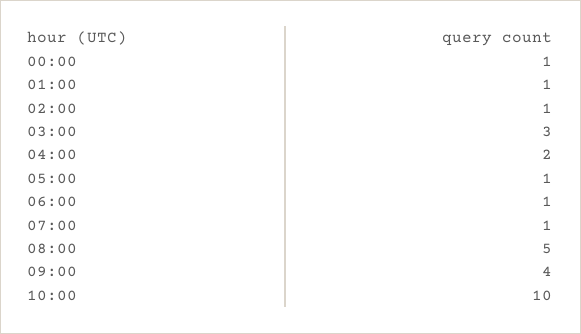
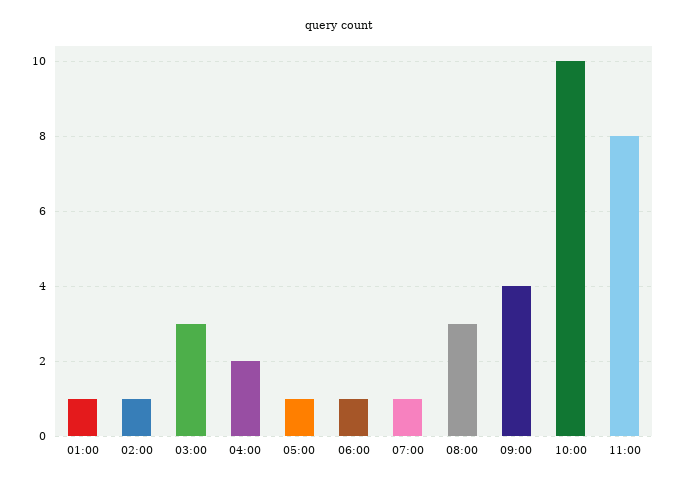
00:00: 1 -> none
08:00: 5 -> 3
11:00: none -> 8

